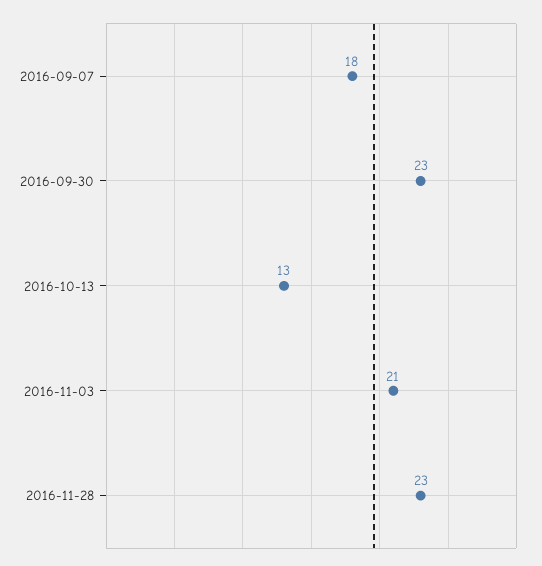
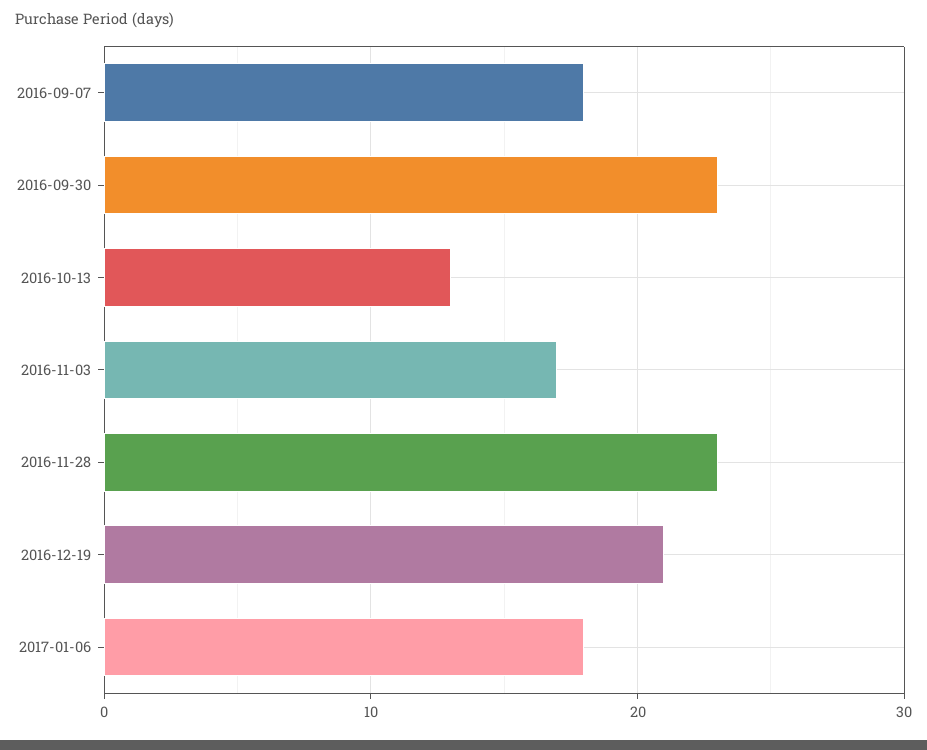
2016-11-03: 21 -> 17
2016-12-19: none -> 21
2017-01-06: none -> 18

